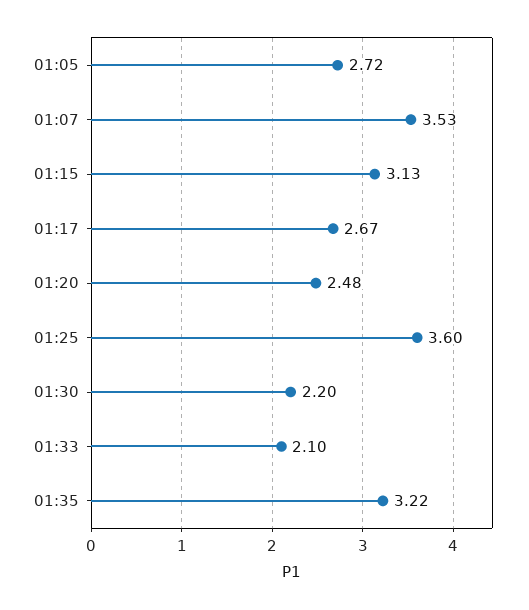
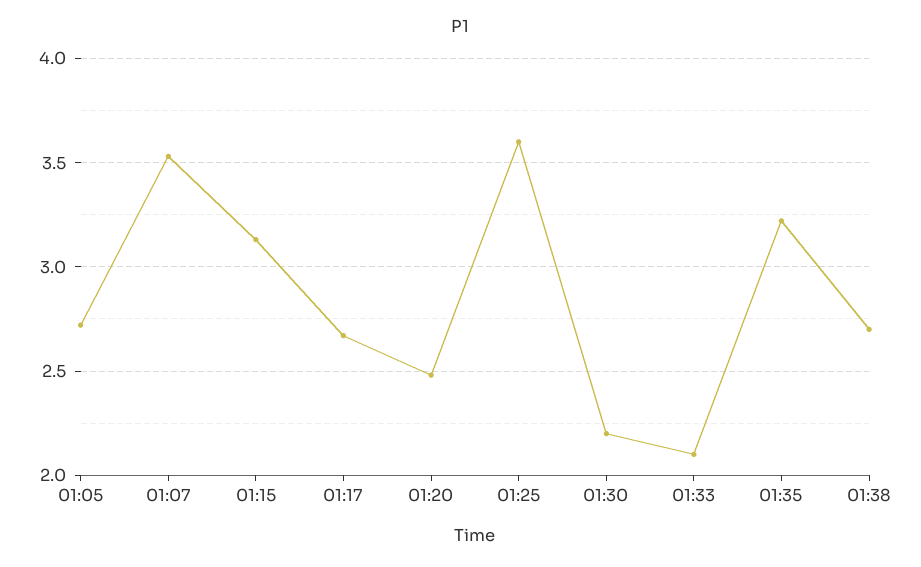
01:38: none -> 2.7

